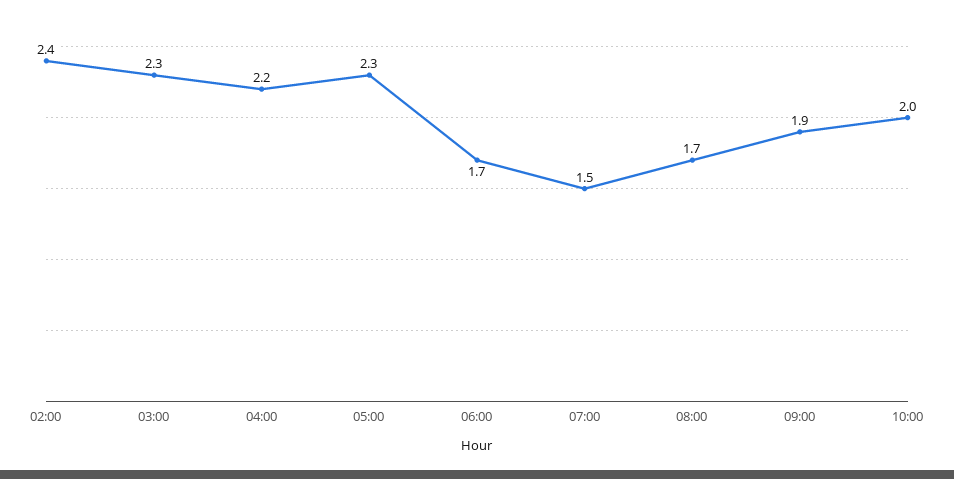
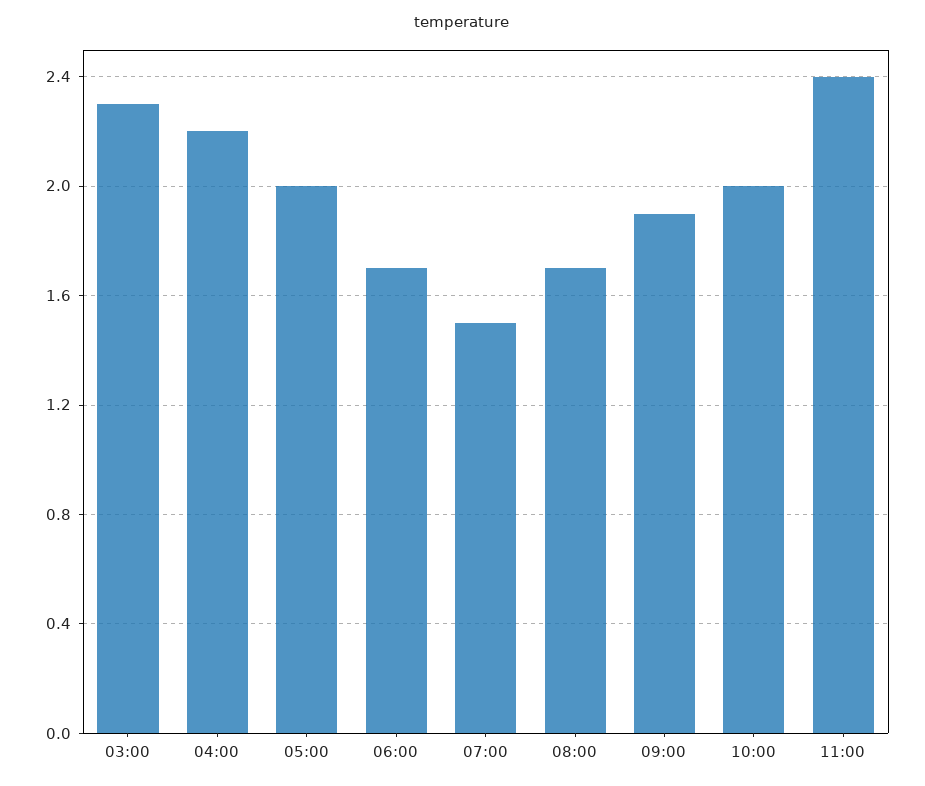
02:00: 2.4 -> none
05:00: 2.3 -> 2
11:00: none -> 2.4

